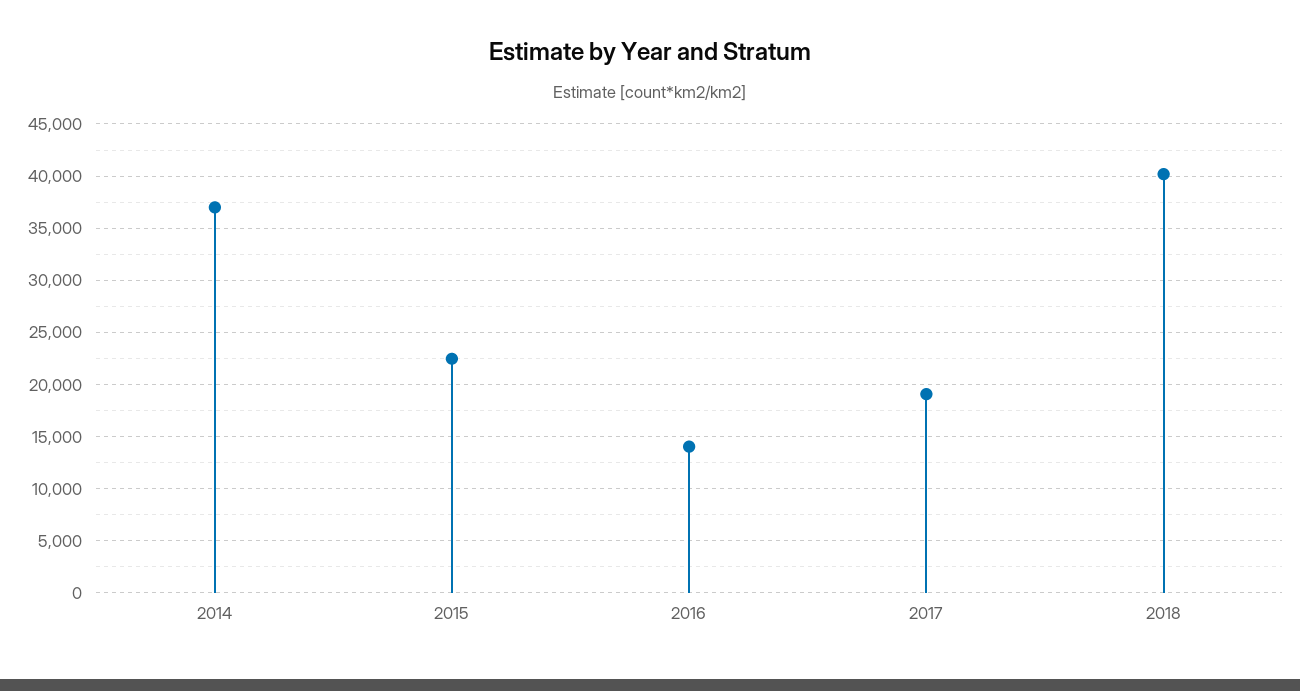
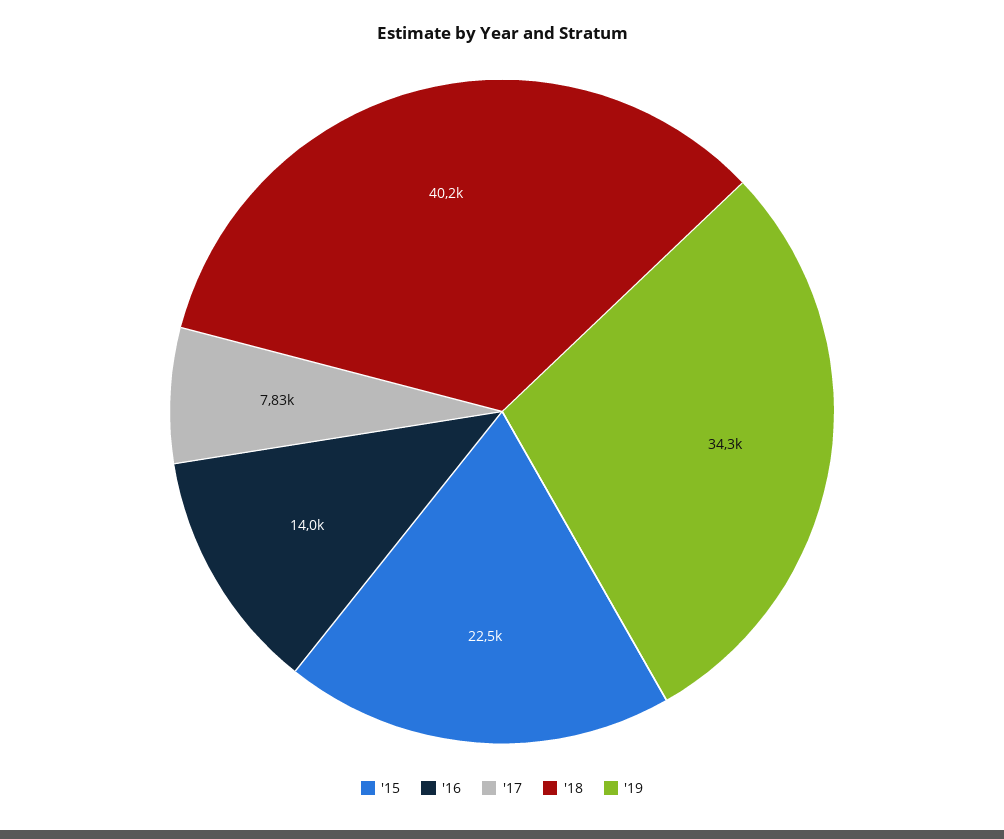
2014: 37000 -> none
2017: 19000 -> 7830
'19: none -> 34300

